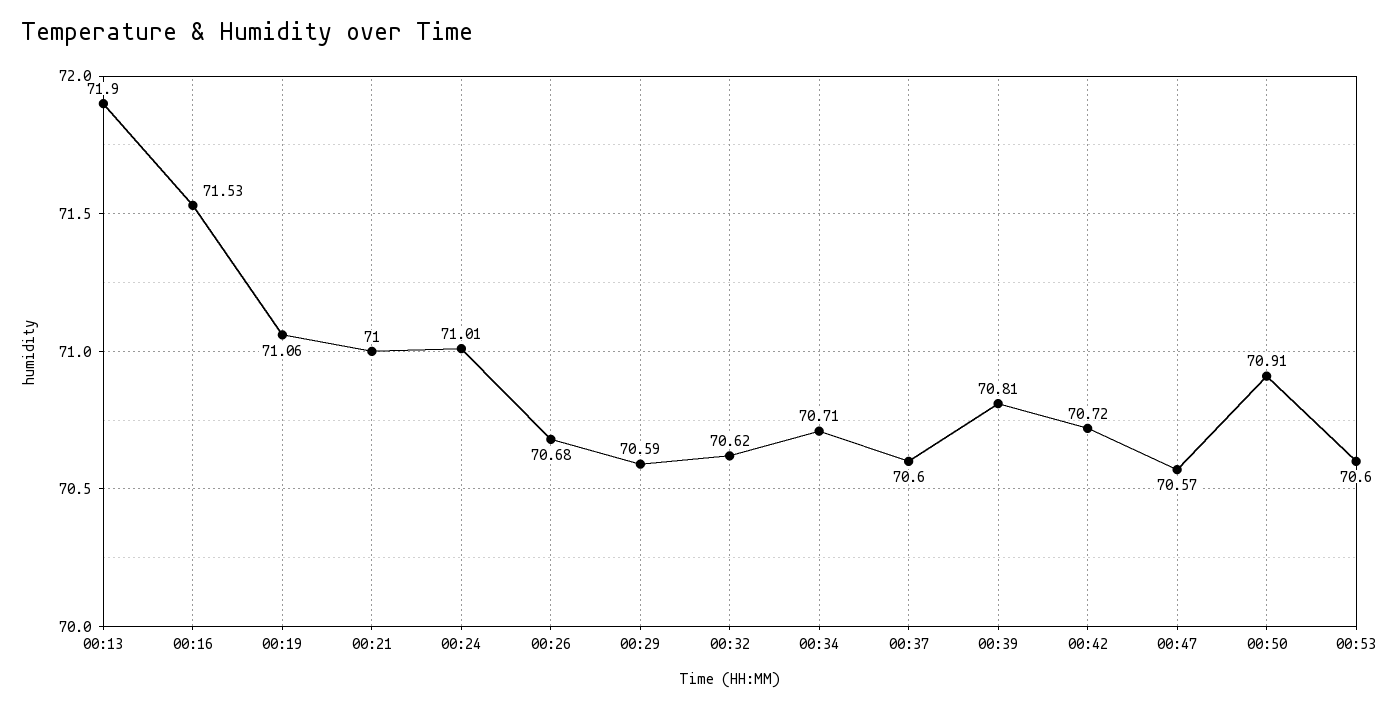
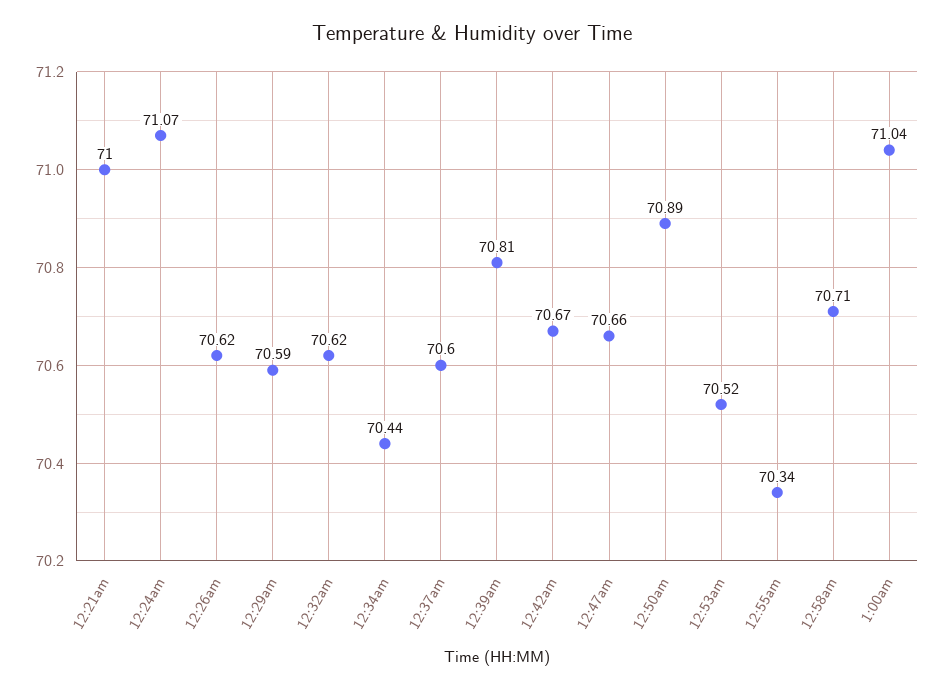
00:13: 71.9 -> none
00:16: 71.53 -> none
00:19: 71.06 -> none
00:24: 71.01 -> 71.07
00:26: 70.68 -> 70.62
00:34: 70.71 -> 70.44
00:42: 70.72 -> 70.67
00:47: 70.57 -> 70.66
00:50: 70.91 -> 70.89
00:53: 70.6 -> 70.52
12:55am: none -> 70.34
12:58am: none -> 70.71
1:00am: none -> 71.04

